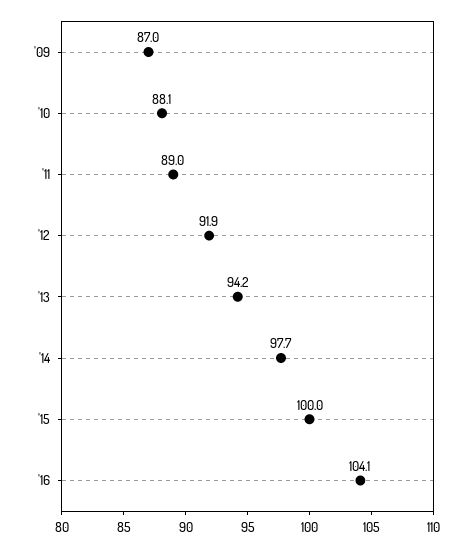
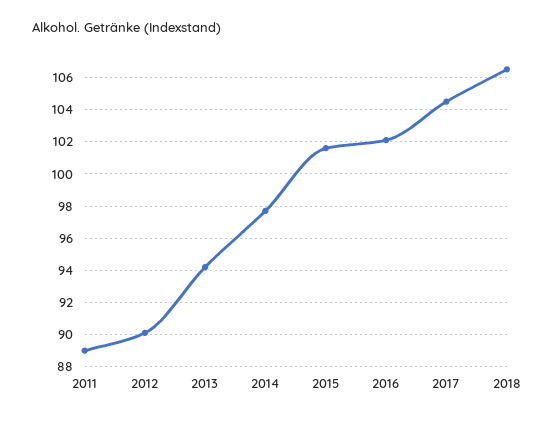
'09: 87 -> none
'10: 88.1 -> none
'12: 91.9 -> 90
'15: 100 -> 101.5
'16: 104.1 -> 102
2017: none -> 104.5
2018: none -> 106.5

